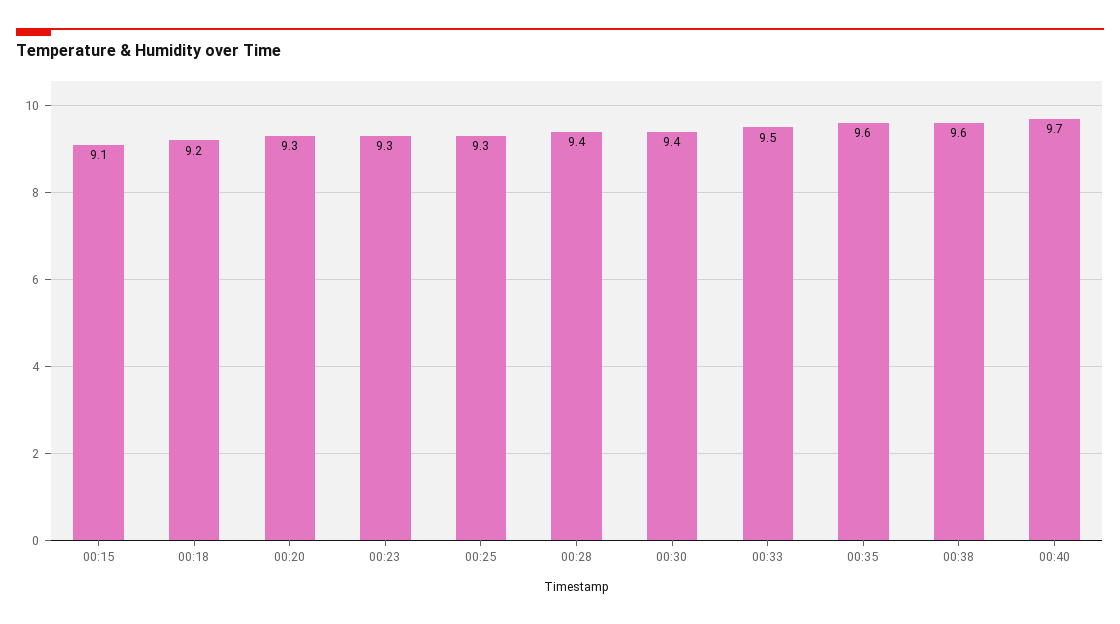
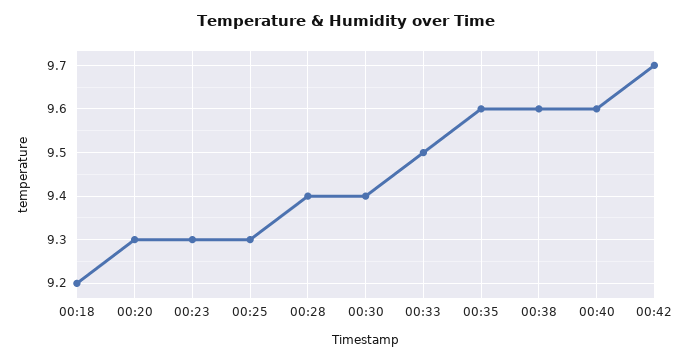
00:15: 9.1 -> none
00:40: 9.7 -> 9.6
00:42: none -> 9.7

